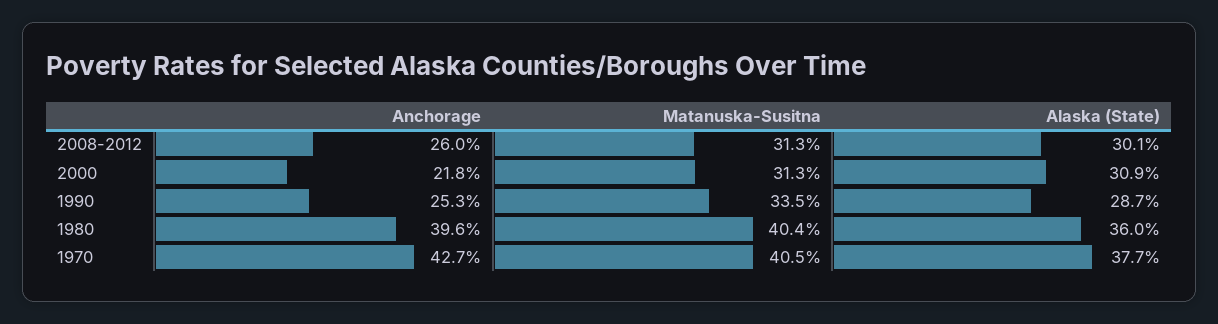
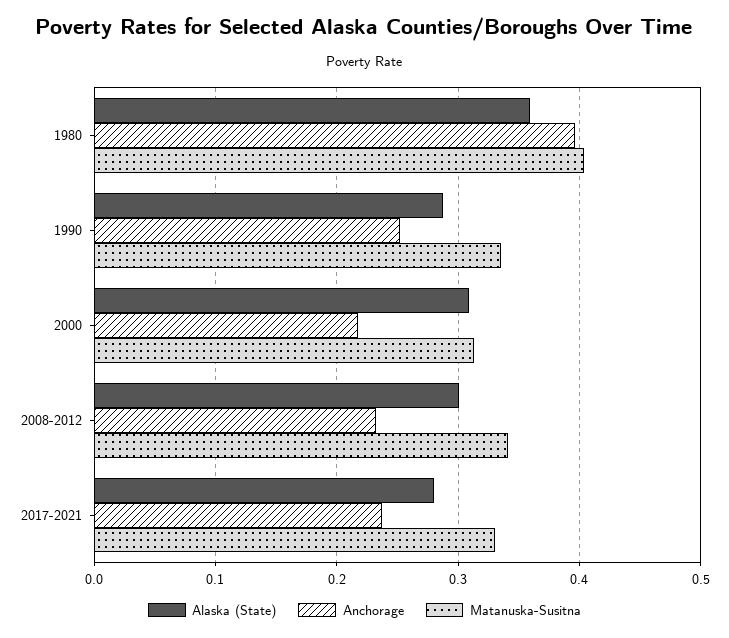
Anchorage, 2008-2012: 0.26 -> 0.23
Matanuska-Susitna, 2008-2012: 0.313 -> 0.34
Anchorage, 1970: 0.427 -> none
Matanuska-Susitna, 1970: 0.405 -> none
Alaska (State), 1970: 0.377 -> none
Alaska (State), 2017-2021: none -> 0.28
Anchorage, 2017-2021: none -> 0.24
Matanuska-Susitna, 2017-2021: none -> 0.33

